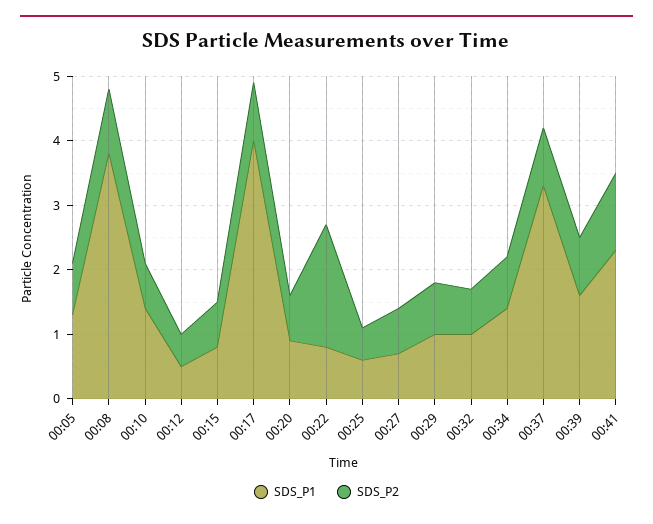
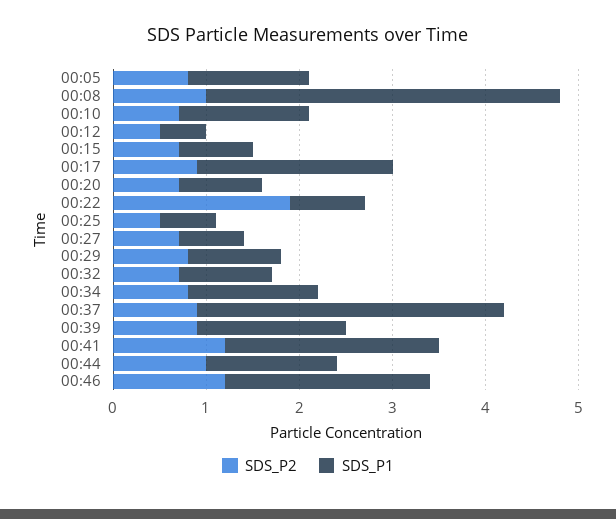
SDS_P1, 00:17: 4 -> 2.1
SDS_P2, 00:44: none -> 1
SDS_P1, 00:44: none -> 1.4
SDS_P2, 00:46: none -> 1.2
SDS_P1, 00:46: none -> 2.2

